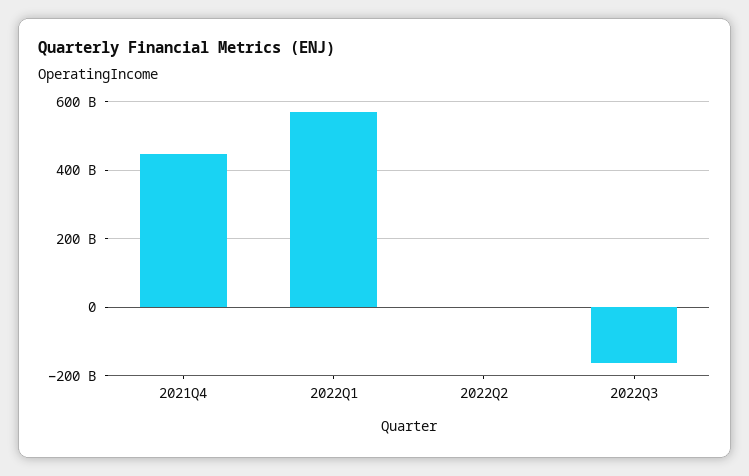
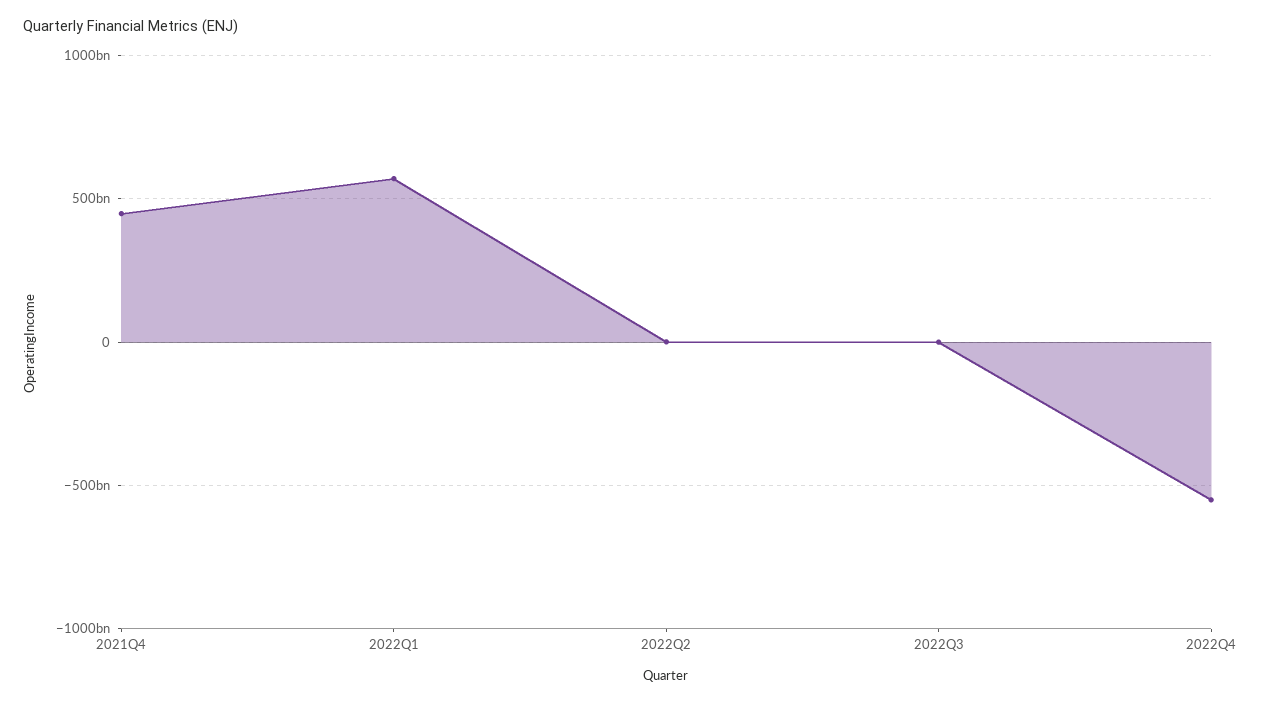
2022Q3: -160000000000 -> 0
2022Q4: none -> -550000000000

